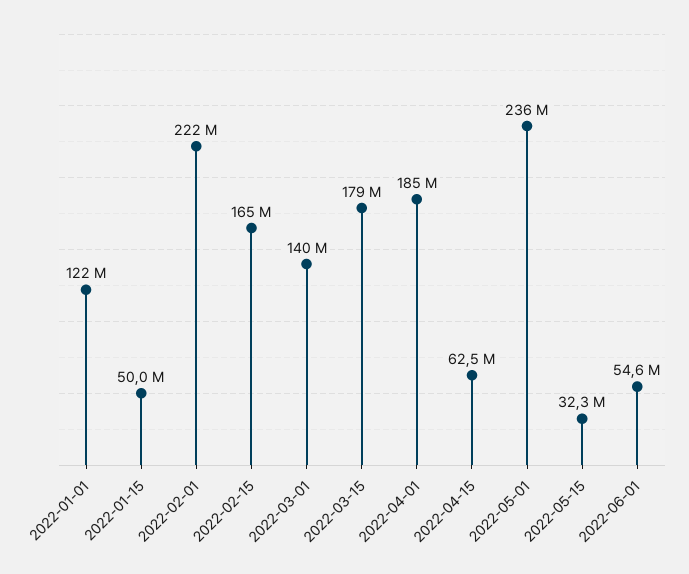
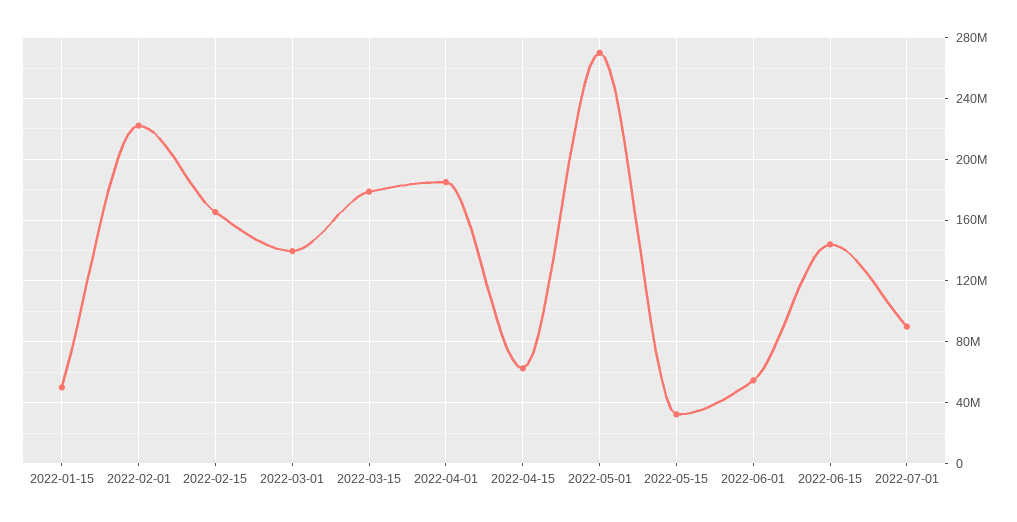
2022-01-01: 122000000 -> none
2022-05-01: 236000000 -> 270000000
2022-06-15: none -> 145000000
2022-07-01: none -> 90000000

